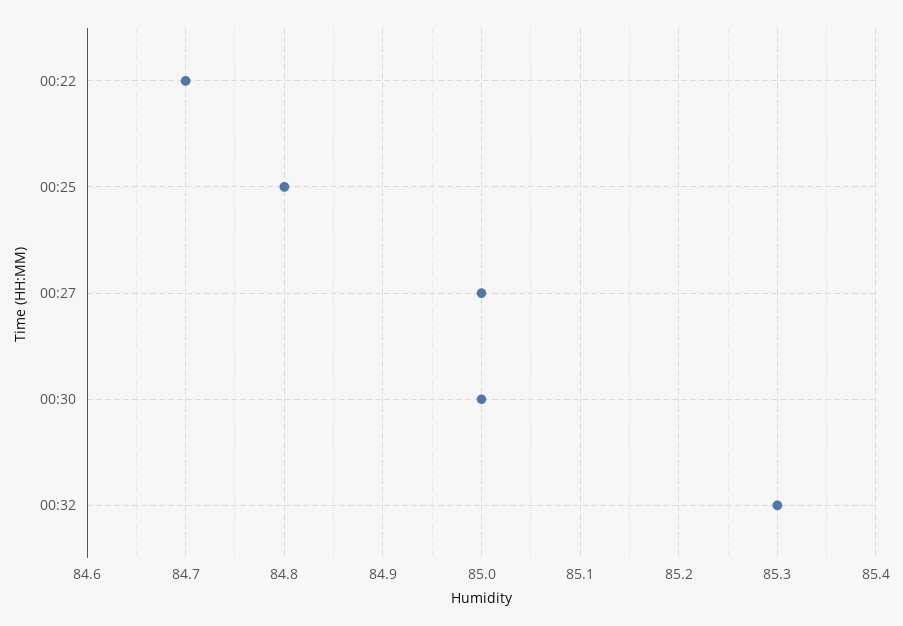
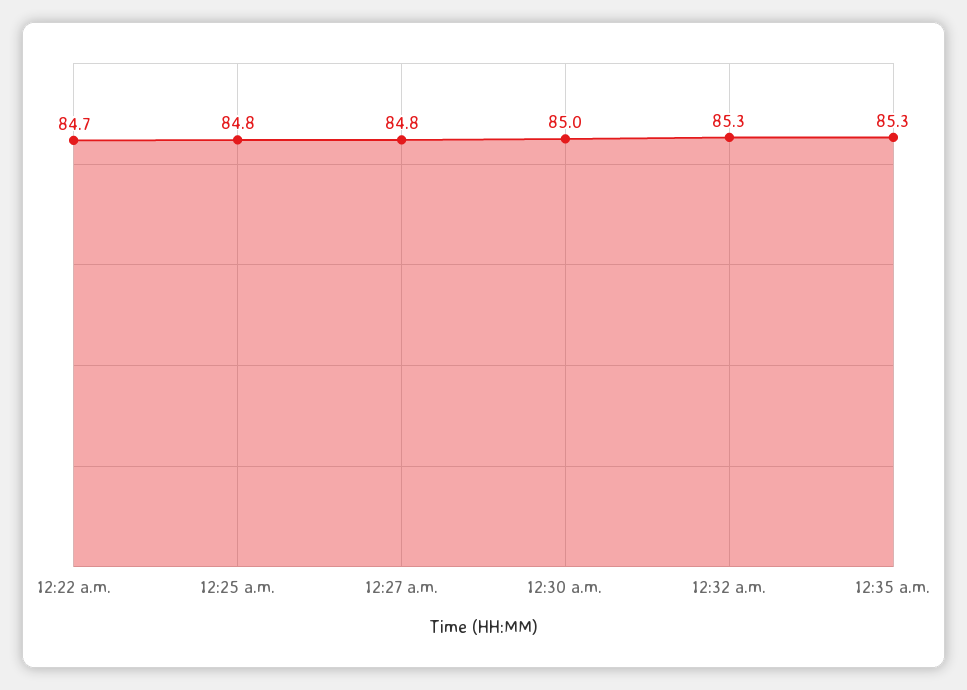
00:27: 85 -> 84.8
12:35 a.m.: none -> 85.3

